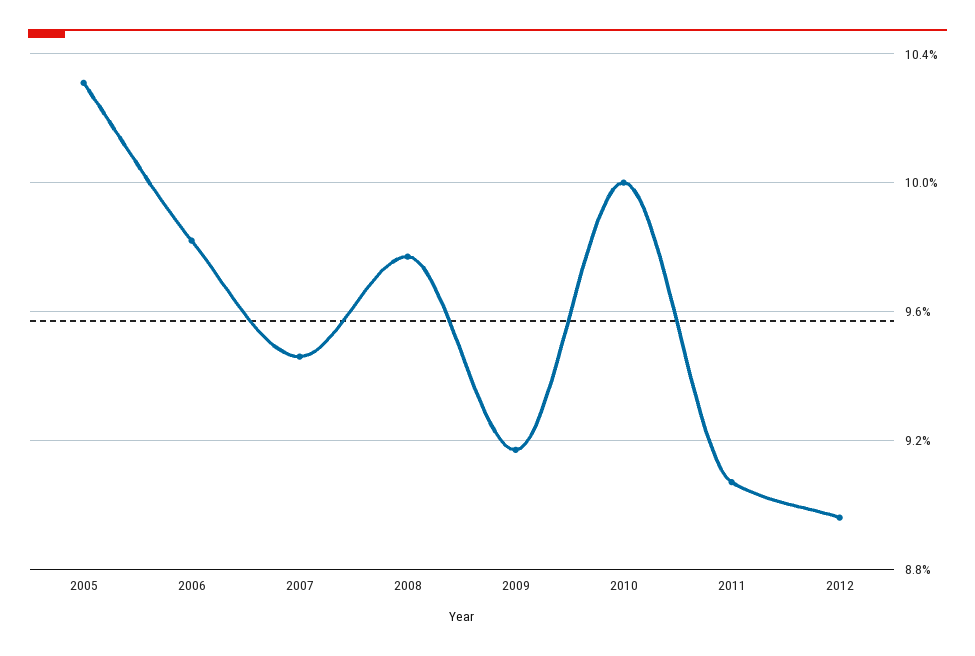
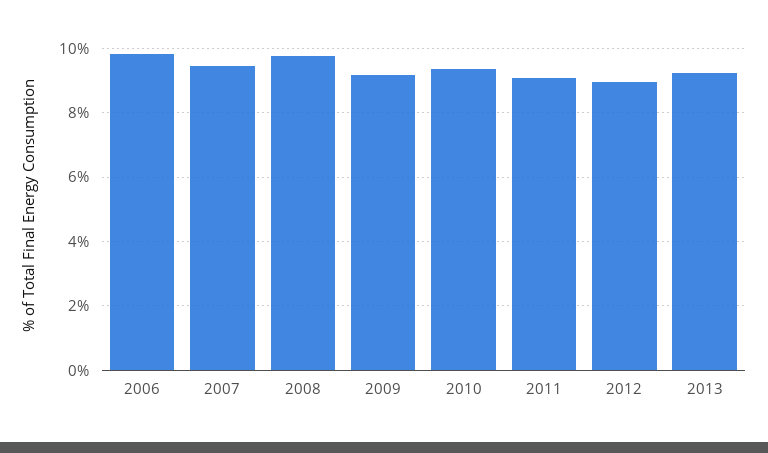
2005: 10.3 -> none
2010: 10 -> 9.4
2013: none -> 9.2

